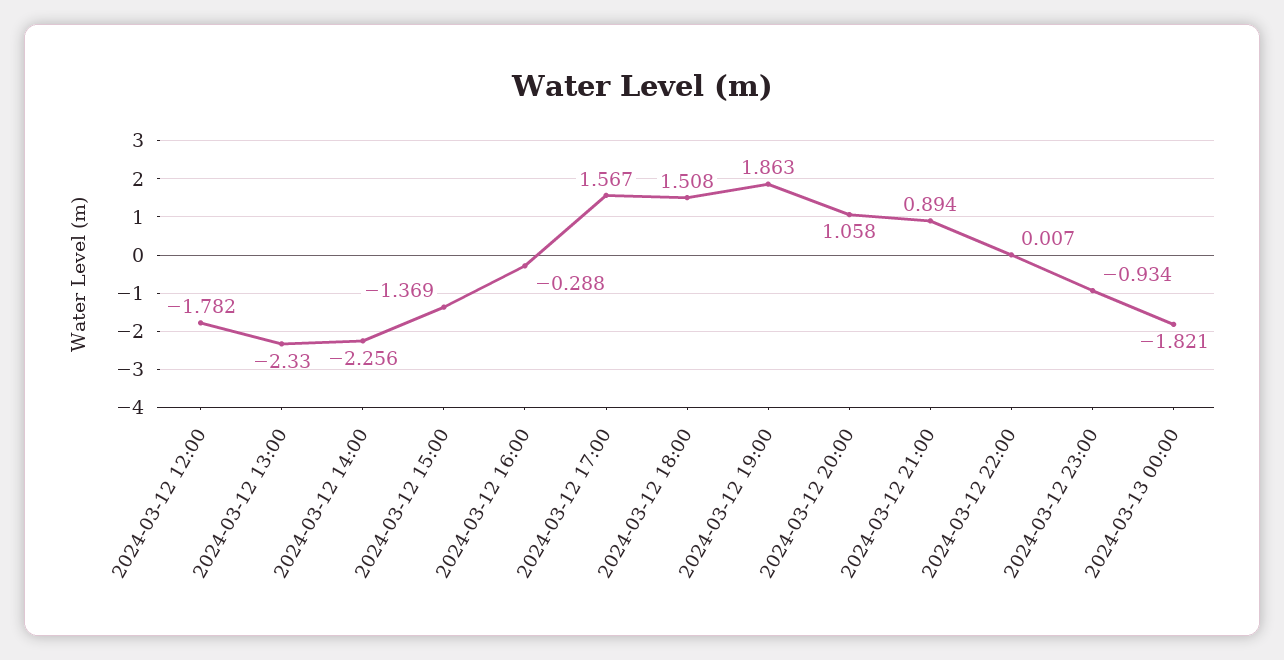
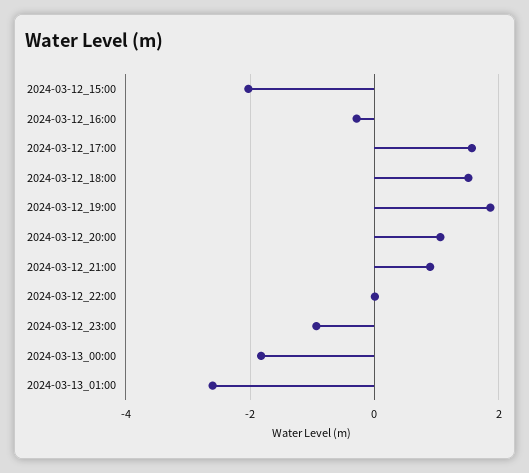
2024-03-12 12:00: -1.782 -> none
2024-03-12 13:00: -2.33 -> none
2024-03-12 14:00: -2.256 -> none
2024-03-12 15:00: -1.369 -> -2
2024-03-13_01:00: none -> -2.6

